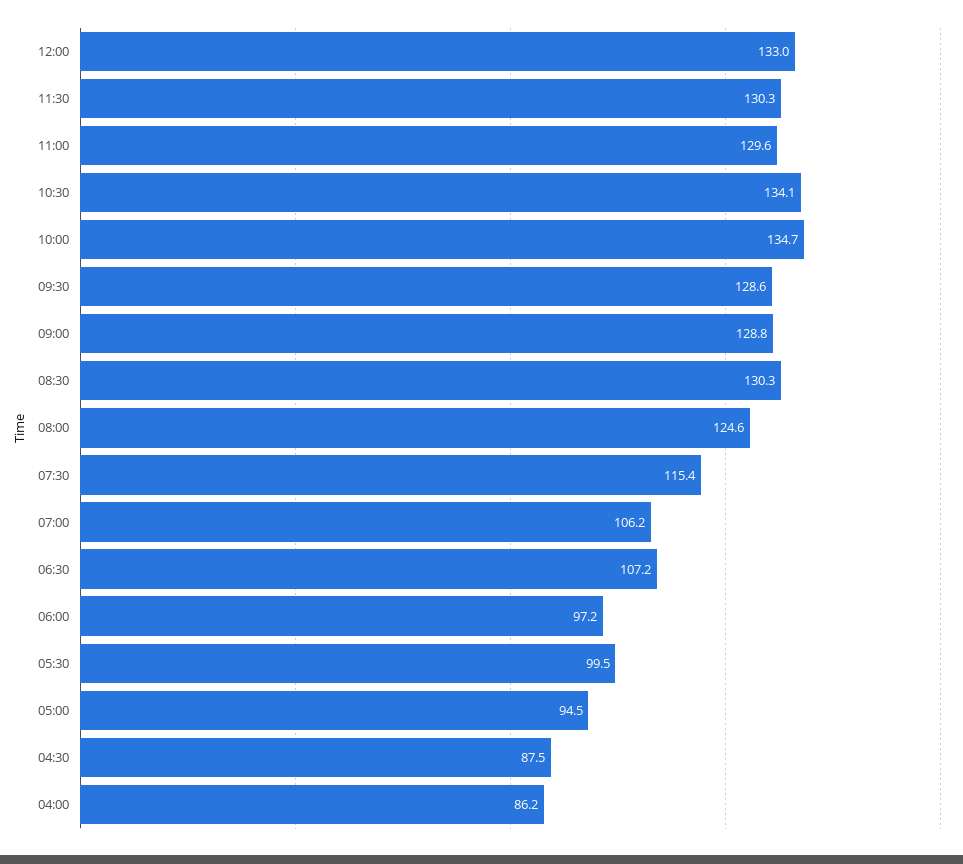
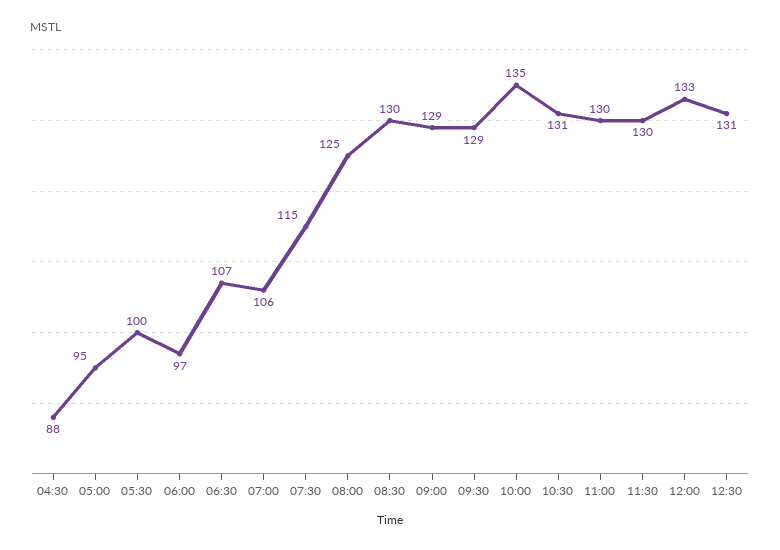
10:30: 134.1 -> 131
04:00: 86.2 -> none
12:30: none -> 131

